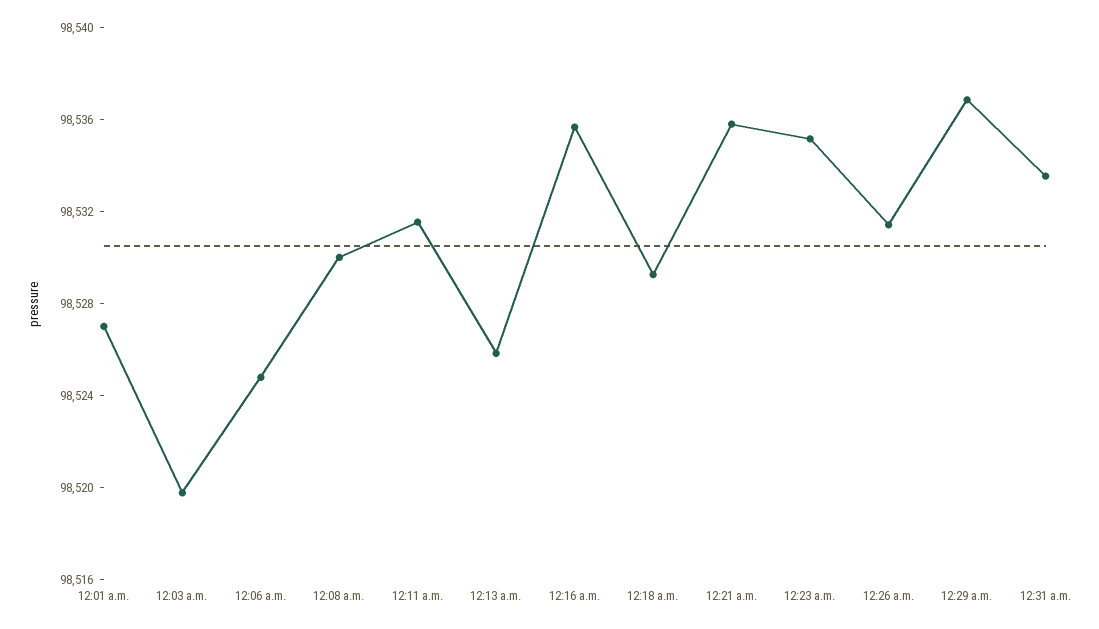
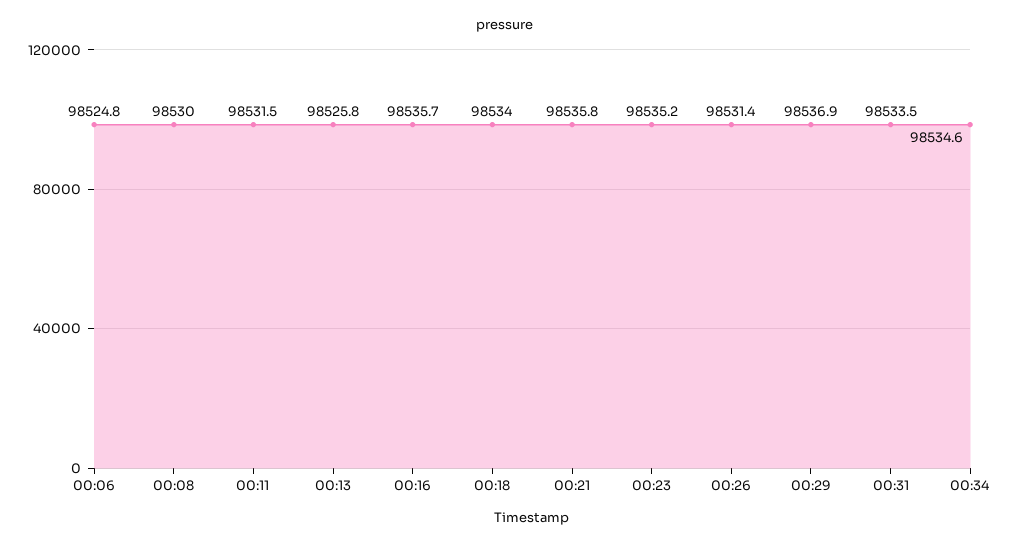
12:01 a.m.: 98527 -> none
12:03 a.m.: 98520 -> none
12:18 a.m.: 98529 -> 98534
00:34: none -> 98534.6

